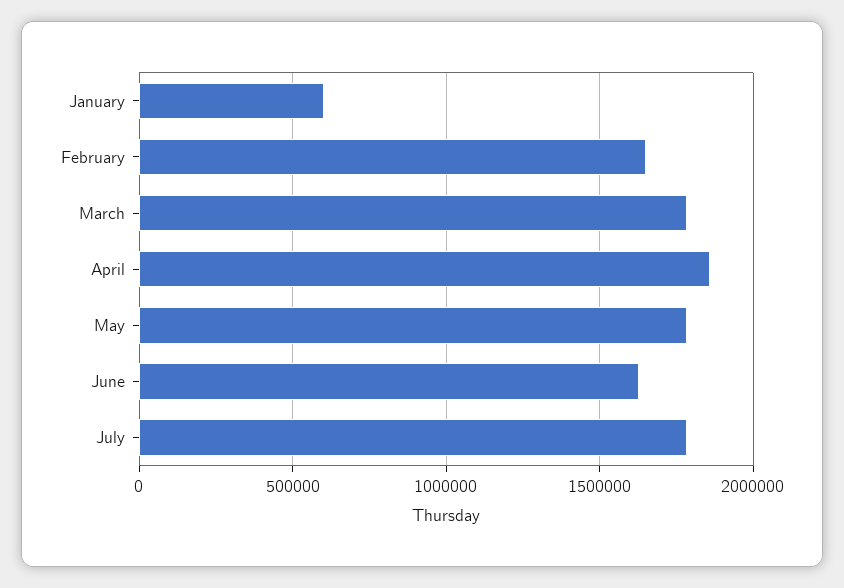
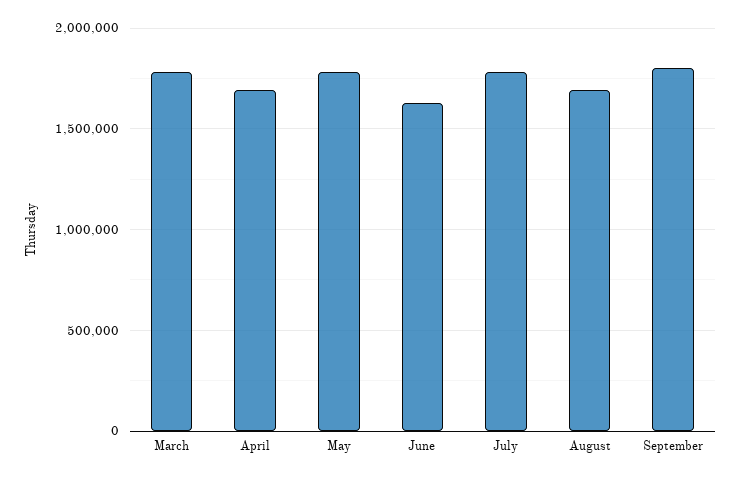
January: 600000 -> none
February: 1650000 -> none
April: 1850000 -> 1700000
August: none -> 1700000
September: none -> 1800000

